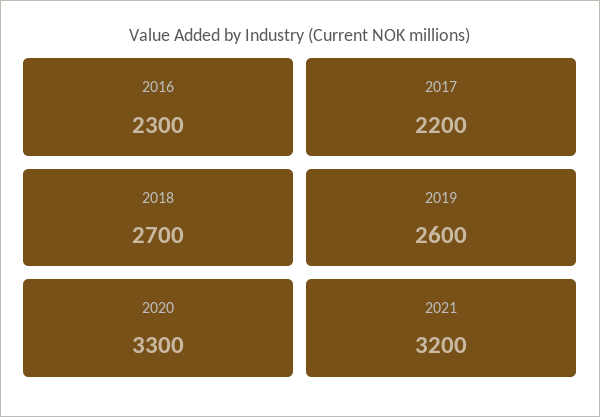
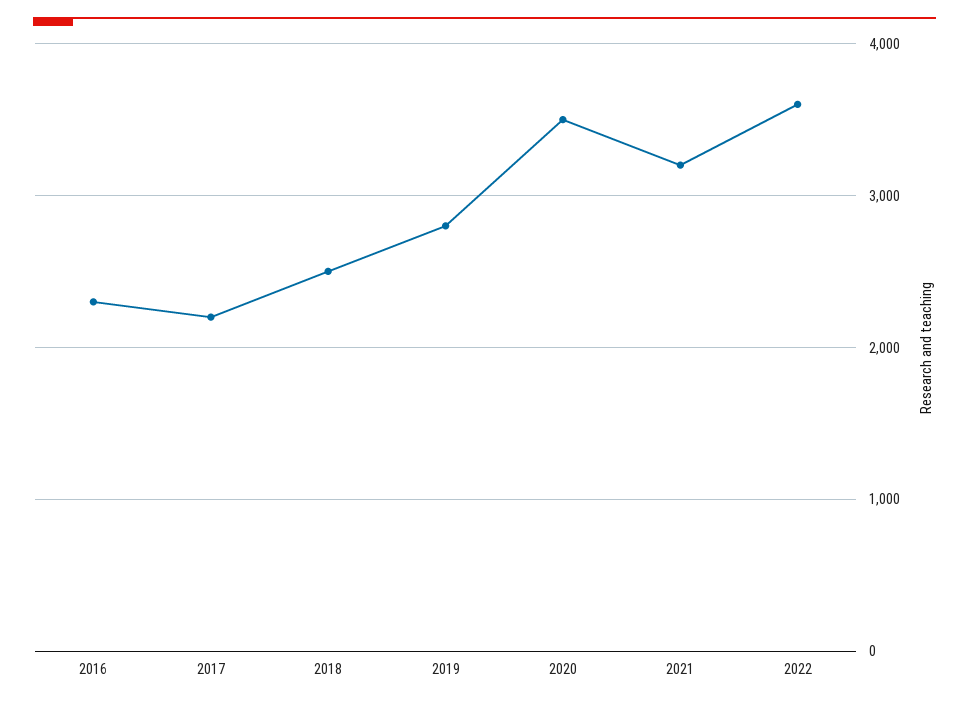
2018: 2700 -> 2500
2019: 2600 -> 2800
2020: 3300 -> 3500
2022: none -> 3600

